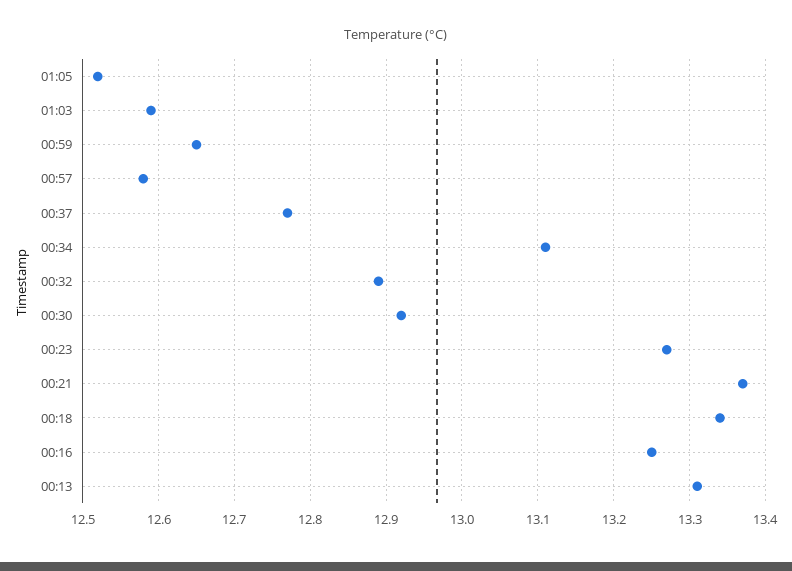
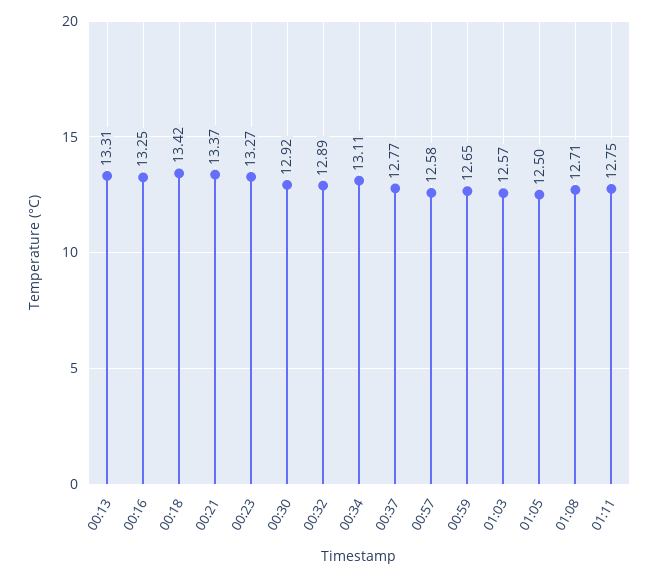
01:05: 12.52 -> 12.5
01:03: 12.59 -> 12.57
00:18: 13.34 -> 13.42
01:08: none -> 12.71
01:11: none -> 12.75

